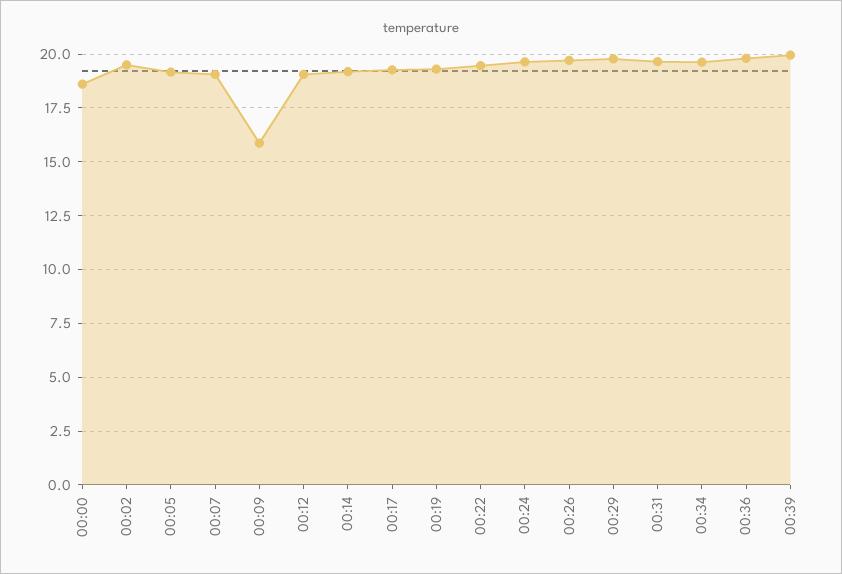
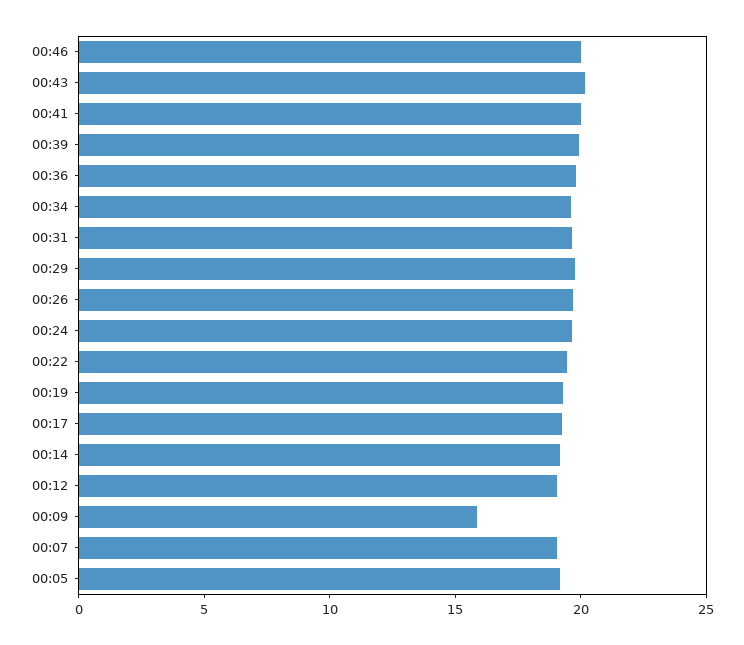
00:00: 18.5 -> none
00:02: 19.5 -> none
00:46: none -> 20
00:43: none -> 20
00:41: none -> 20

